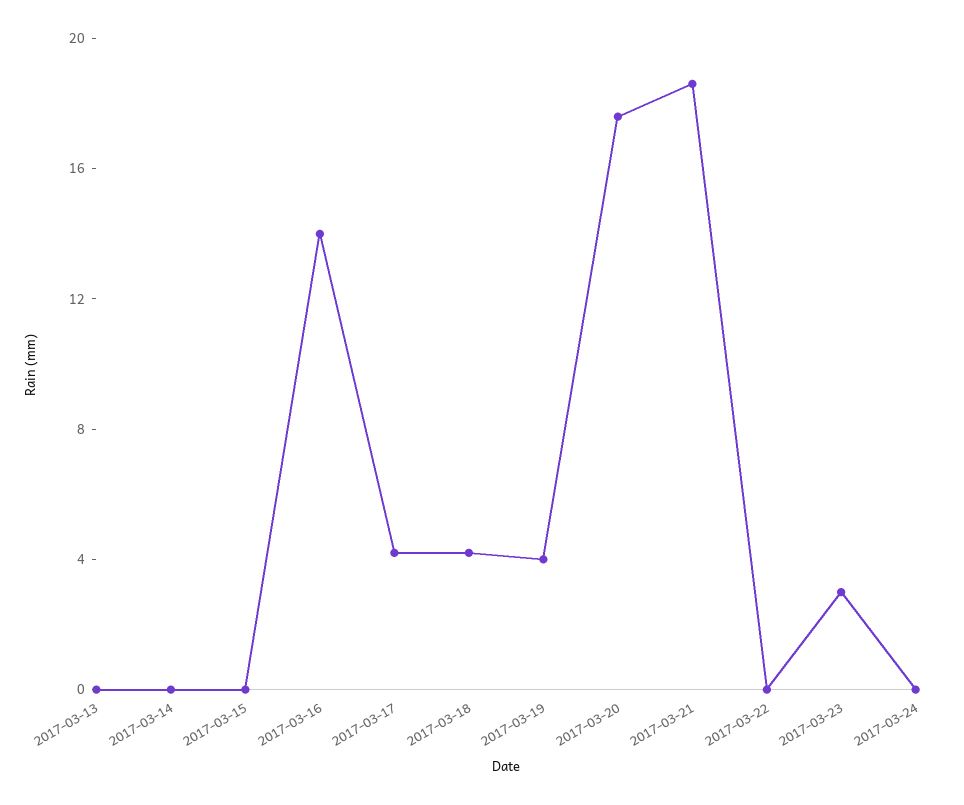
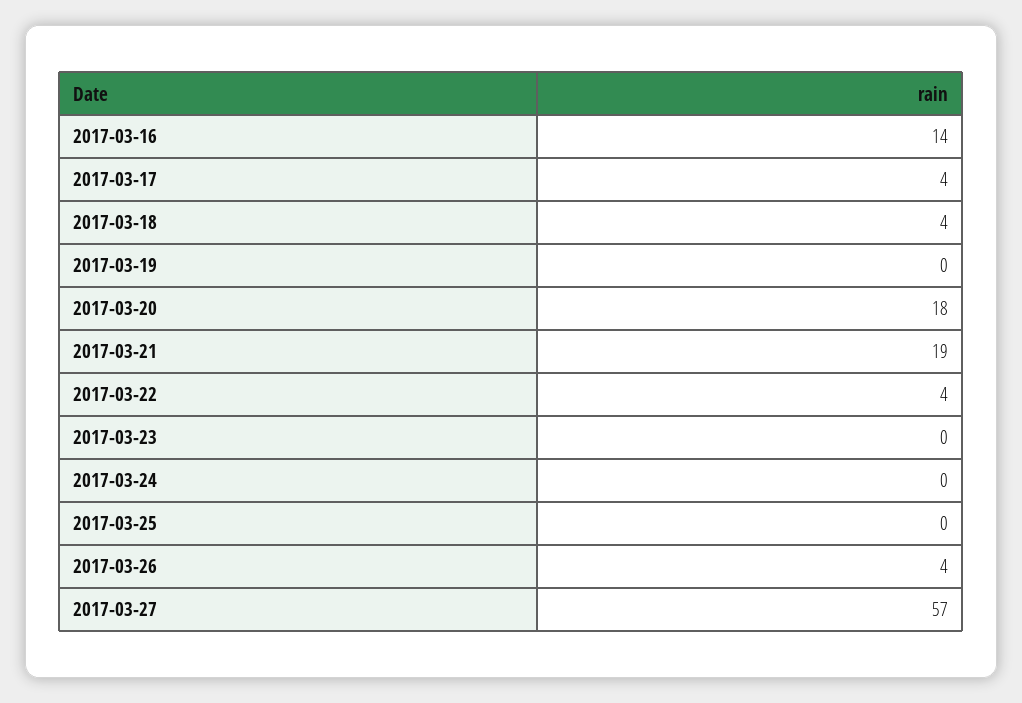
2017-03-13: 0 -> none
2017-03-14: 0 -> none
2017-03-15: 0 -> none
2017-03-19: 4 -> 0
2017-03-22: 0 -> 4
2017-03-23: 3 -> 0
2017-03-25: none -> 0
2017-03-26: none -> 4
2017-03-27: none -> 57

